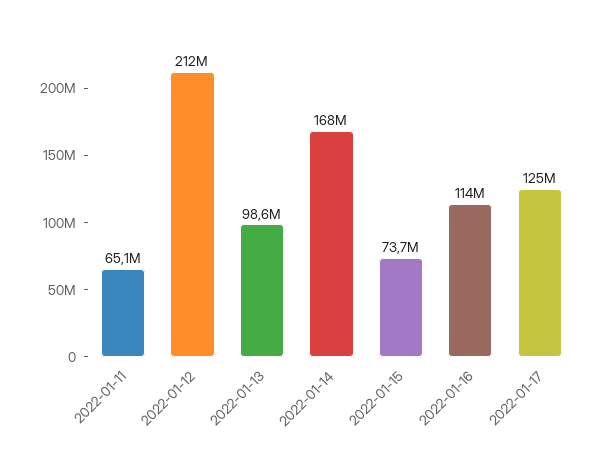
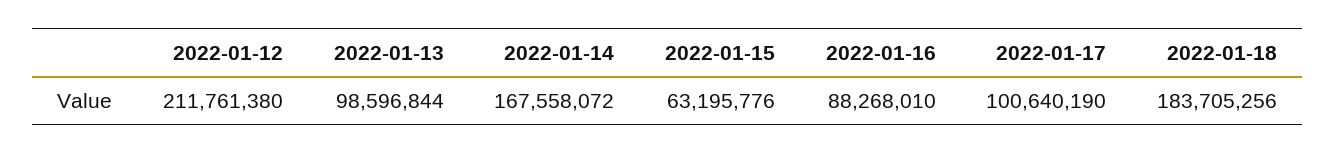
2022-01-11: 65100000 -> none
2022-01-15: 73700000 -> 63195776
2022-01-16: 114000000 -> 88268010
2022-01-17: 125000000 -> 100640190
2022-01-18: none -> 183705256

